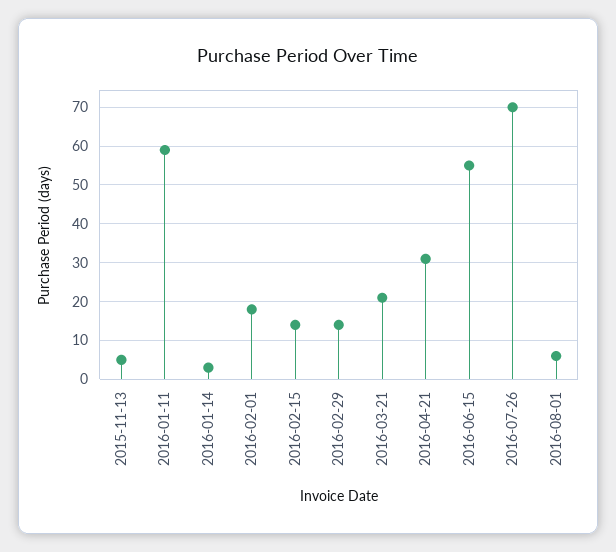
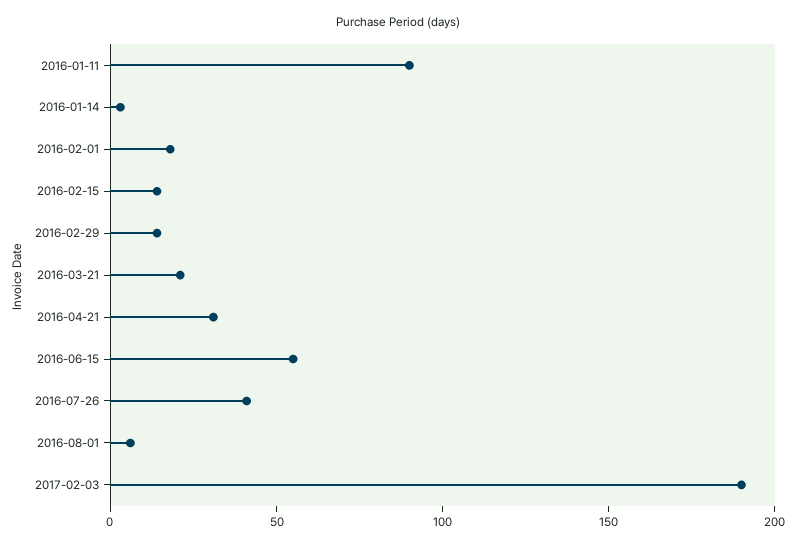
2015-11-13: 5 -> none
2016-01-11: 60 -> 90
2016-07-26: 70 -> 40
2017-02-03: none -> 190

